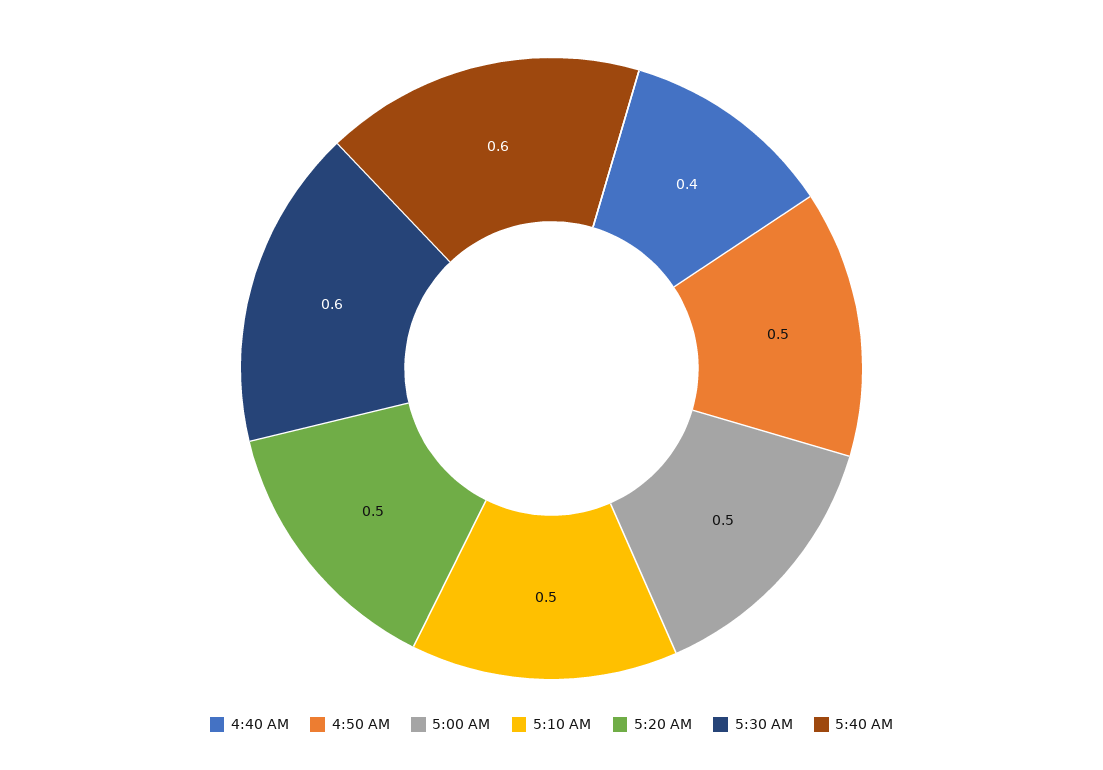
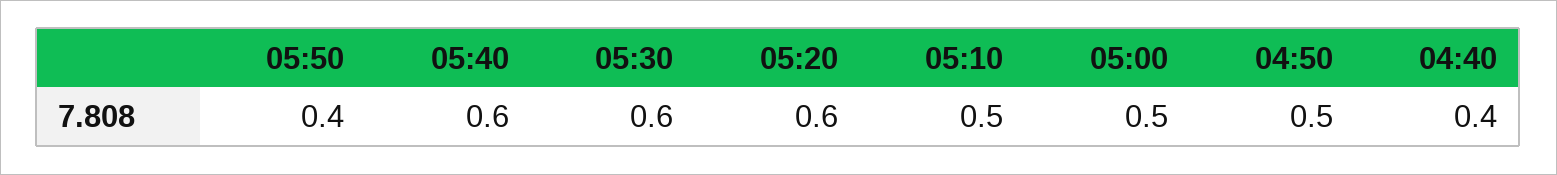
5:20 AM: 0.5 -> 0.6
05:50: none -> 0.4

